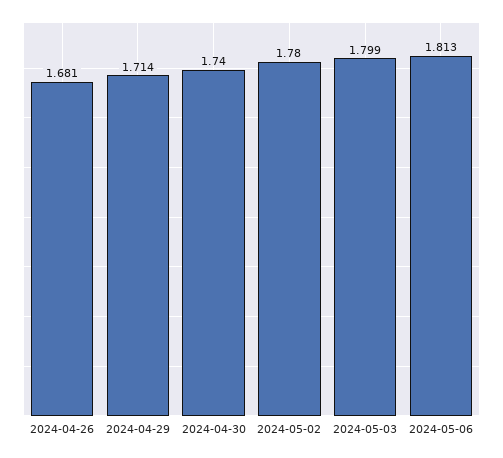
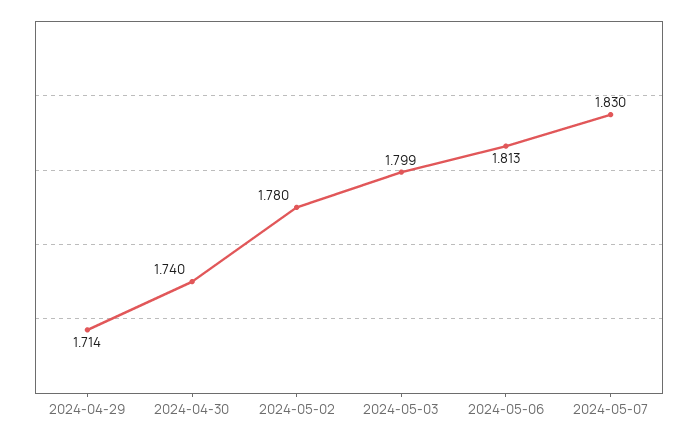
2024-04-26: 1.681 -> none
2024-05-07: none -> 1.83

